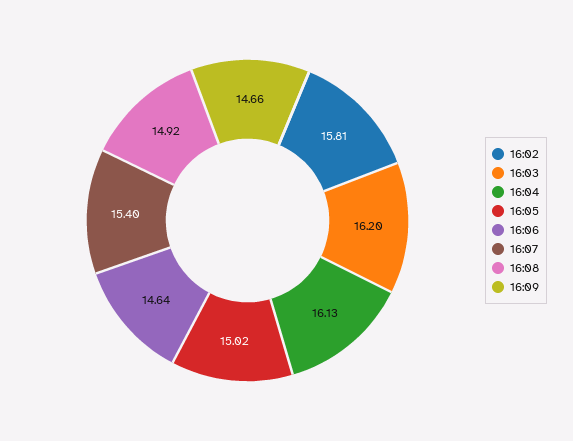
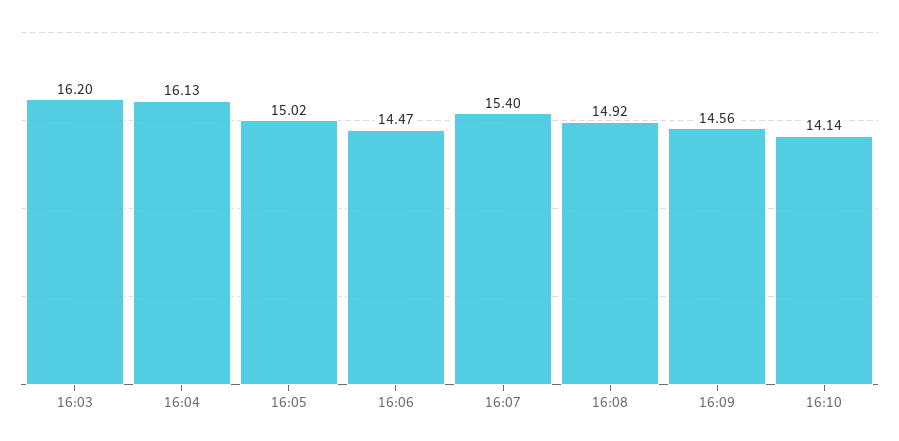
16:02: 15.81 -> none
16:06: 14.64 -> 14.47
16:09: 14.66 -> 14.56
16:10: none -> 14.14

